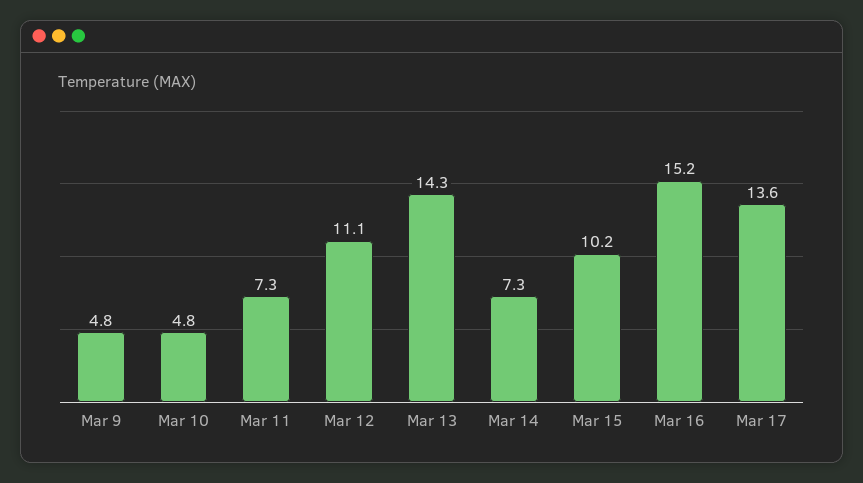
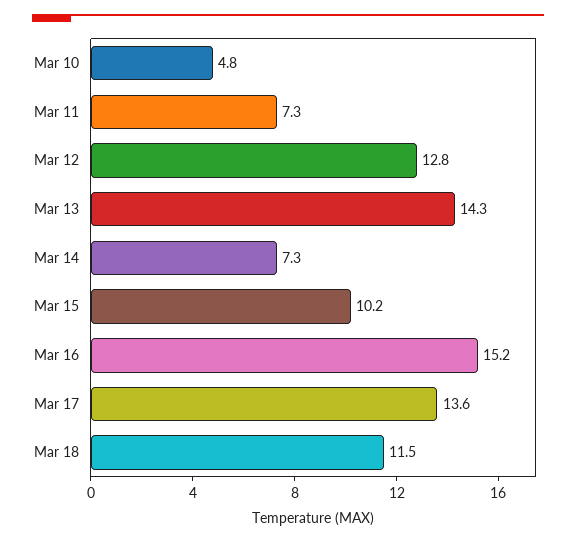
Mar 9: 4.8 -> none
Mar 12: 11.1 -> 12.8
Mar 18: none -> 11.5

